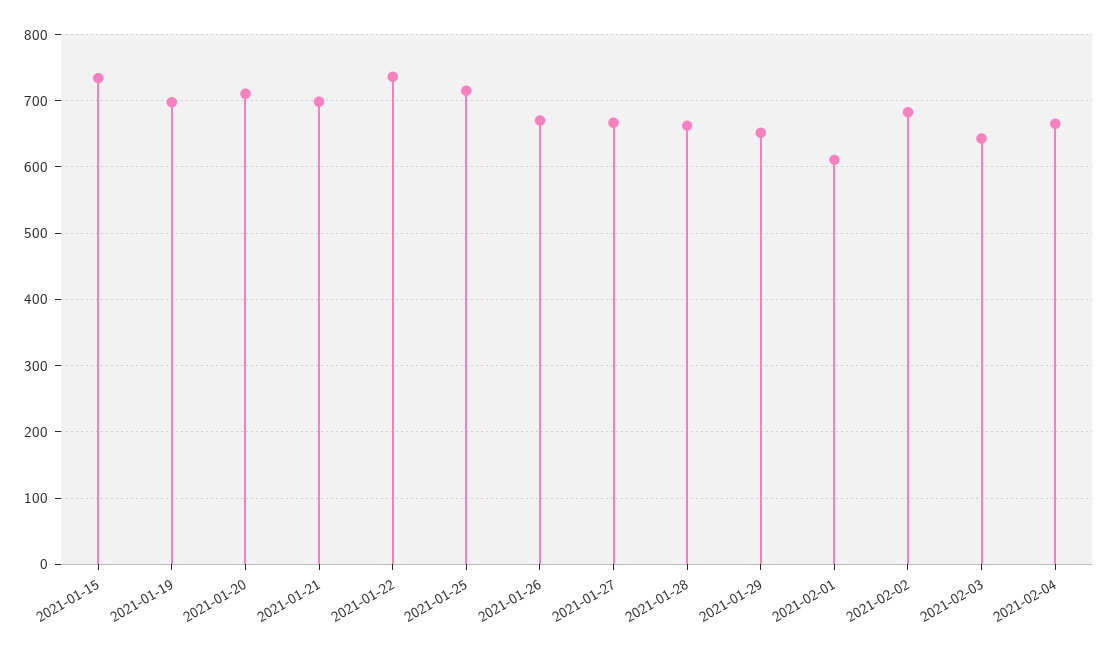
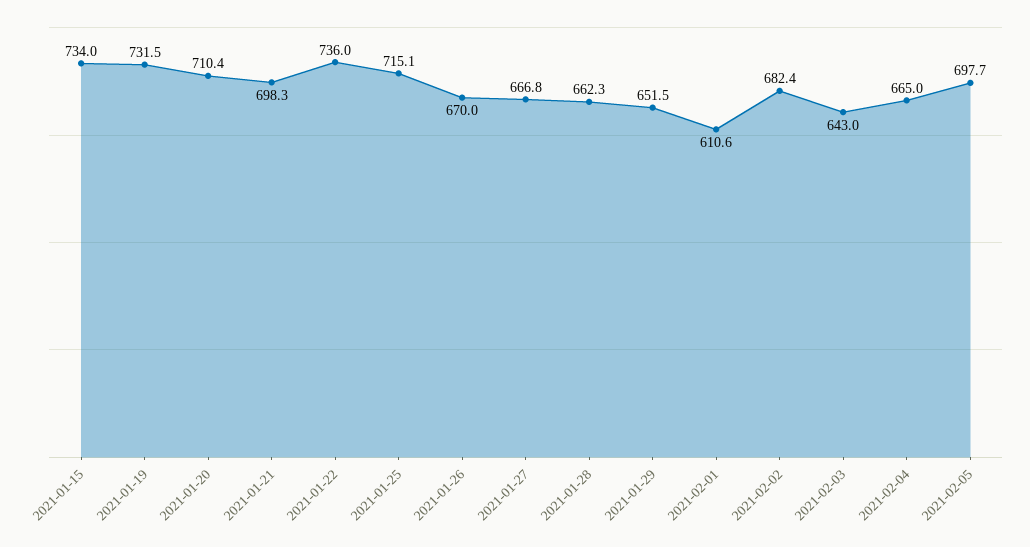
2021-01-19: 700 -> 731.5
2021-02-05: none -> 697.7

